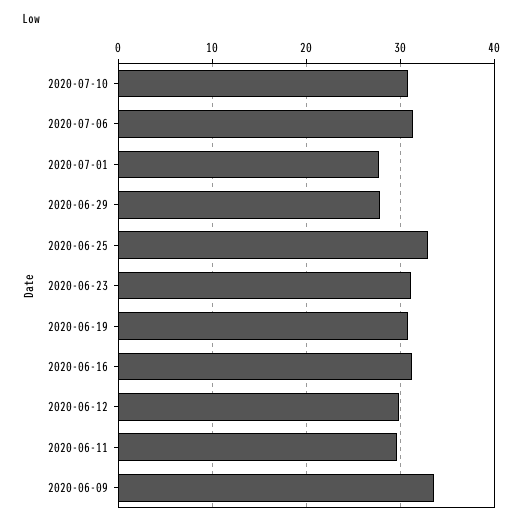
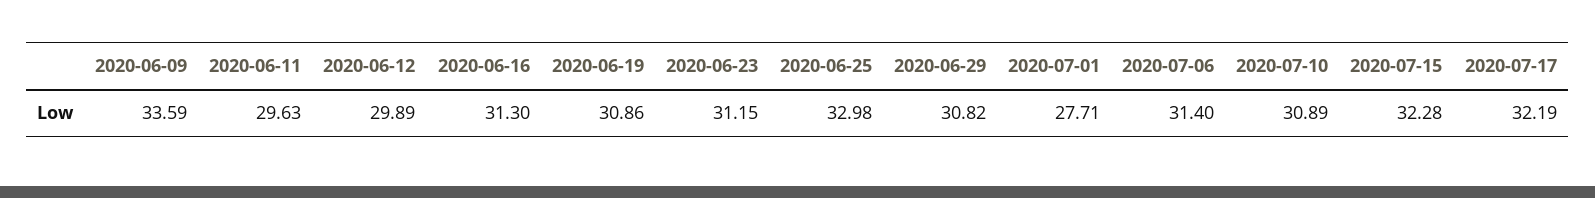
2020-06-29: 28 -> 30.82
2020-07-15: none -> 32.28
2020-07-17: none -> 32.19

